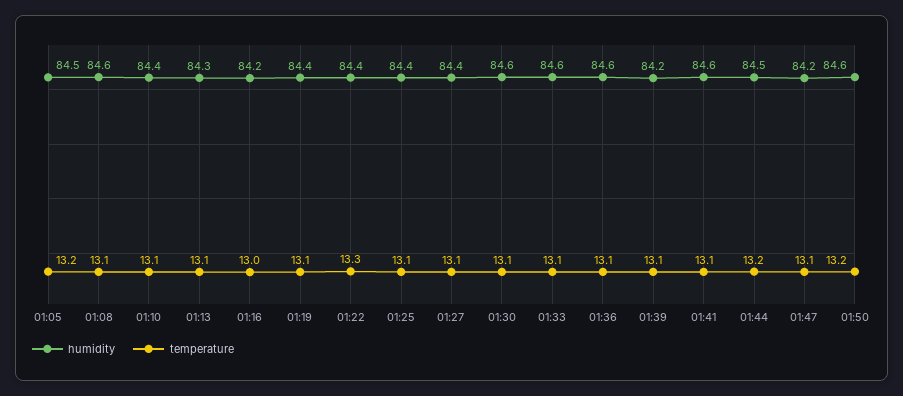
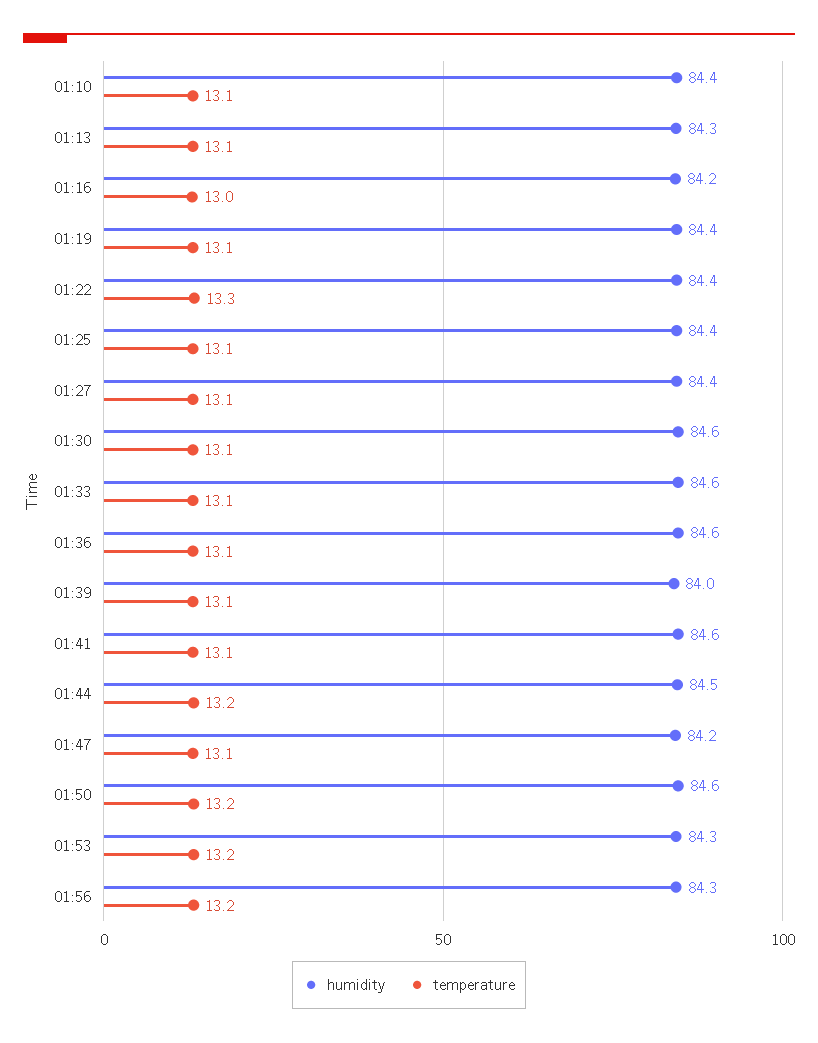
humidity, 01:05: 84.5 -> none
temperature, 01:05: 13.2 -> none
humidity, 01:08: 84.6 -> none
temperature, 01:08: 13.1 -> none
humidity, 01:39: 84.2 -> 84
humidity, 01:53: none -> 84.3
temperature, 01:53: none -> 13.2
humidity, 01:56: none -> 84.3
temperature, 01:56: none -> 13.2

